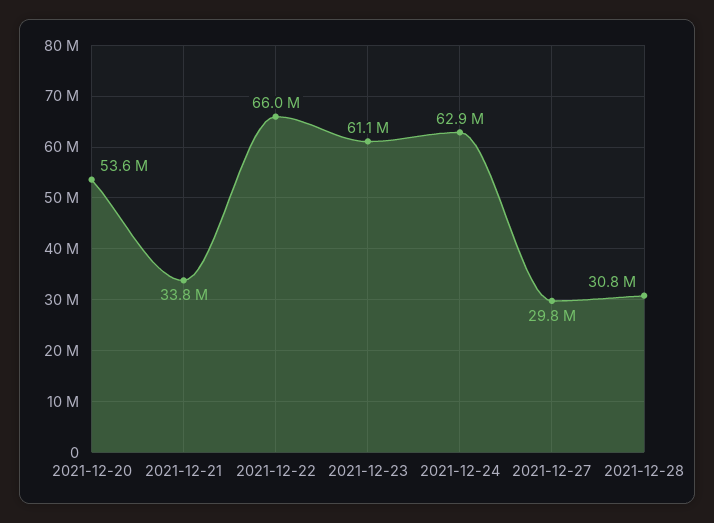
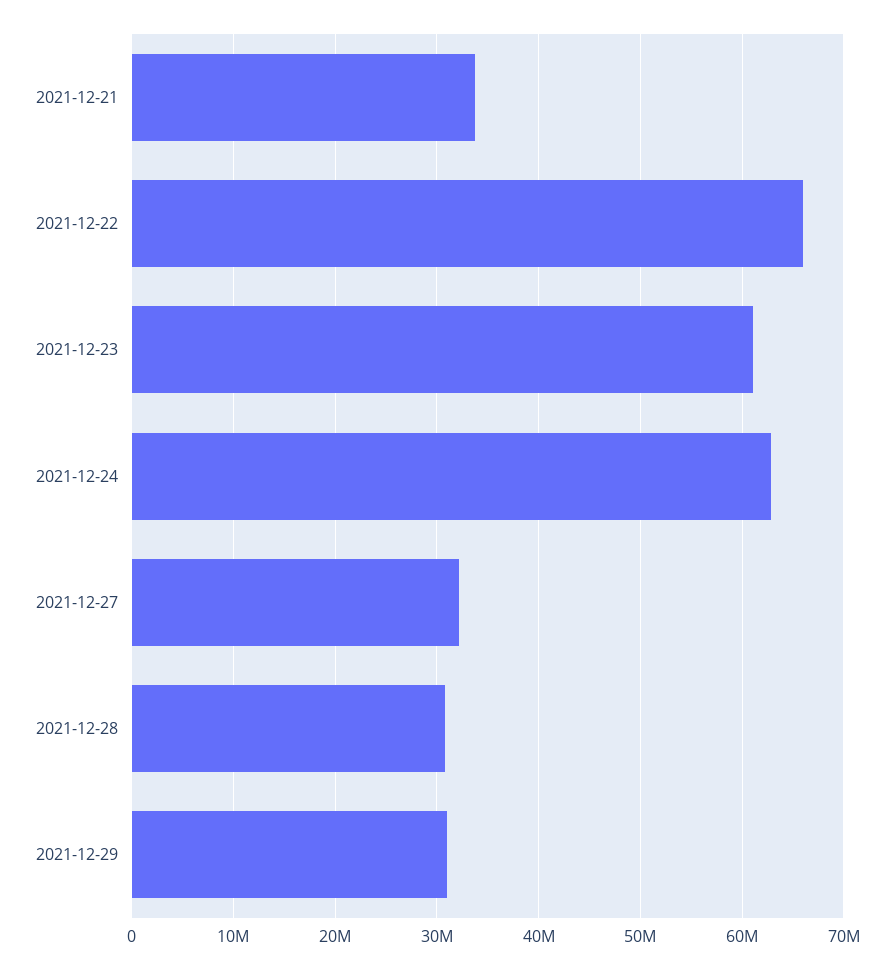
2021-12-20: 53600000 -> none
2021-12-27: 29800000 -> 32000000
2021-12-29: none -> 31000000

